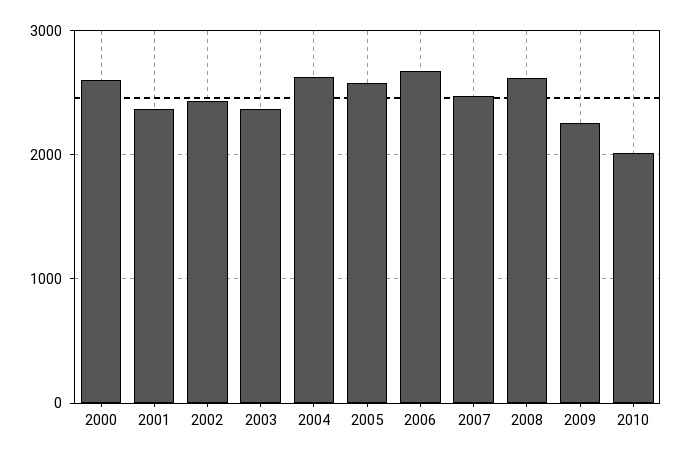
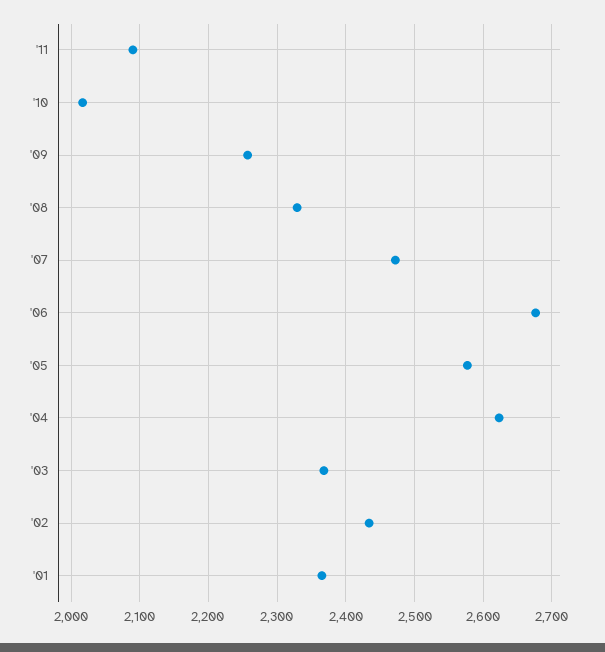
2000: 2600 -> none
2008: 2600 -> 2330
'11: none -> 2090

